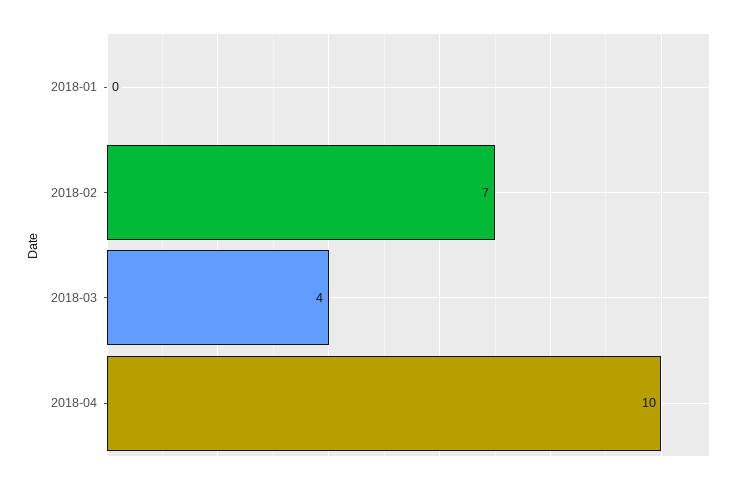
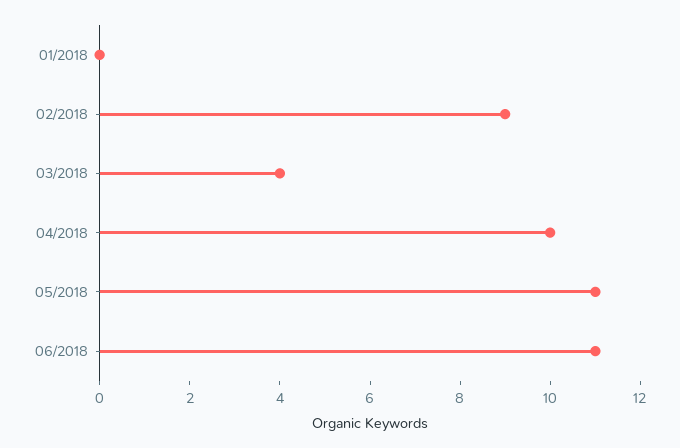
2018-02: 7 -> 9
05/2018: none -> 11
06/2018: none -> 11

